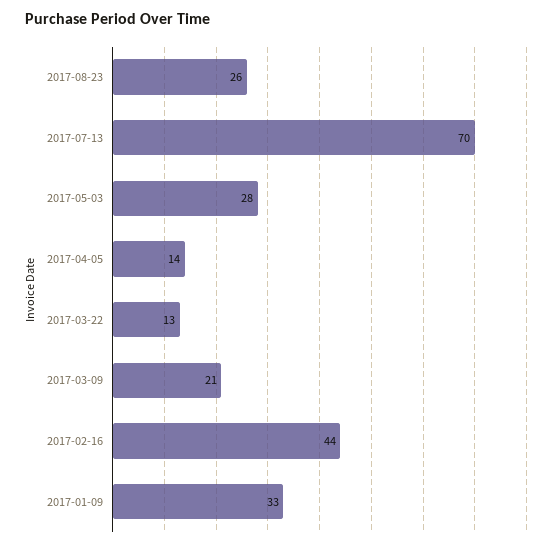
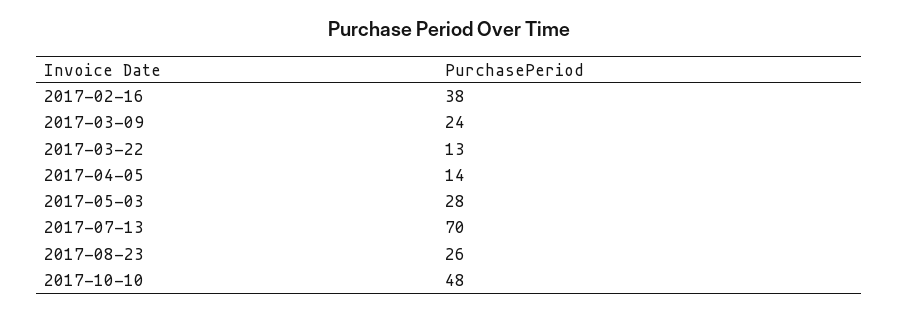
2017-03-09: 21 -> 24
2017-02-16: 44 -> 38
2017-01-09: 33 -> none
2017-10-10: none -> 48

